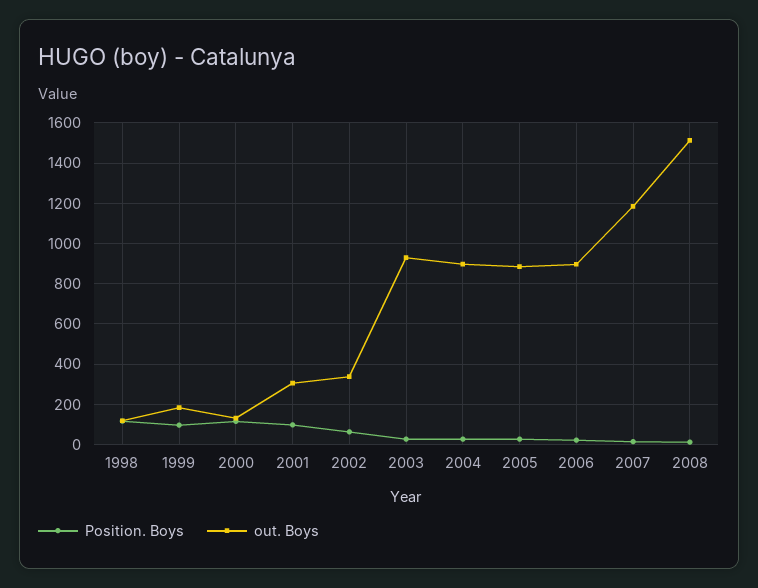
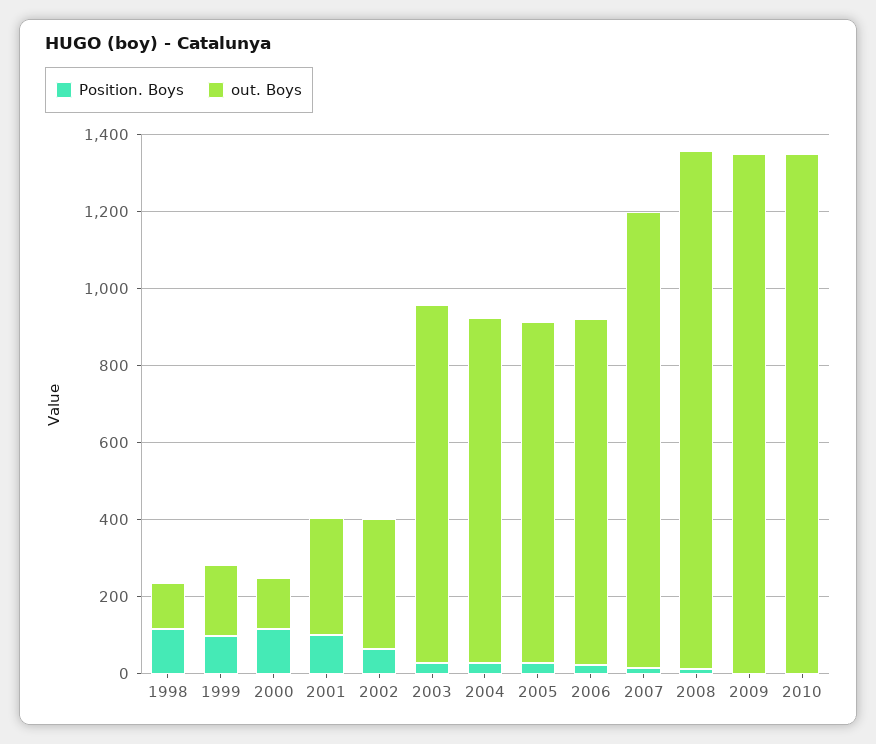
out. Boys, 2008: 1500 -> 1350
Position. Boys, 2009: none -> 0
out. Boys, 2009: none -> 1350
Position. Boys, 2010: none -> 0
out. Boys, 2010: none -> 1350

